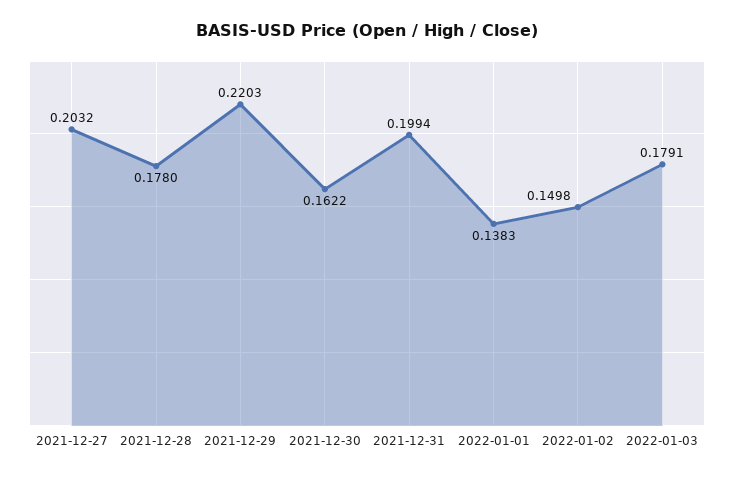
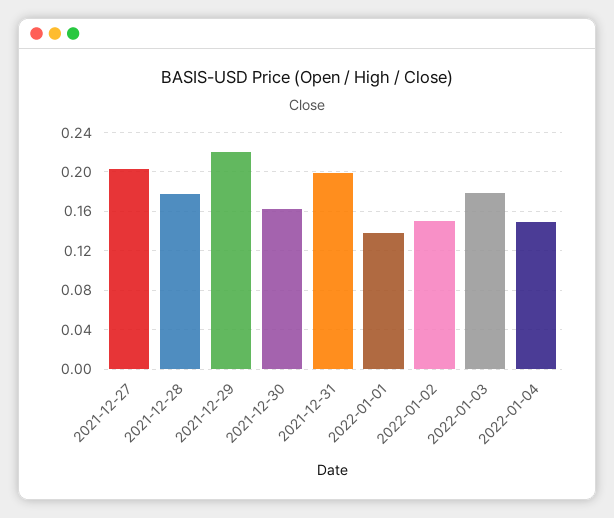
2022-01-04: none -> 0.15

